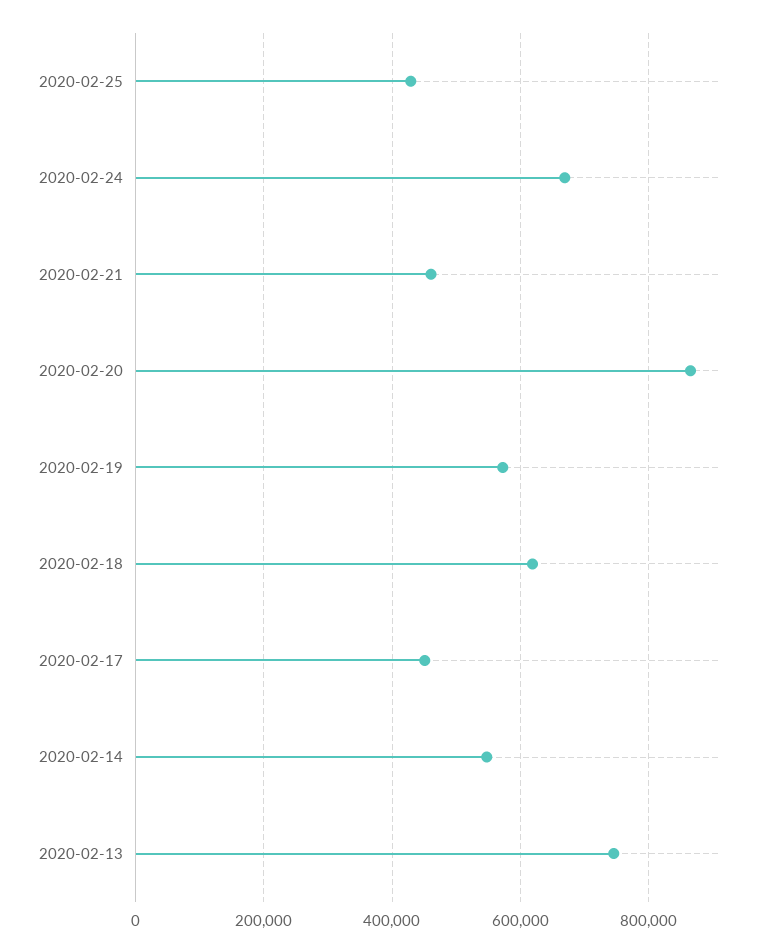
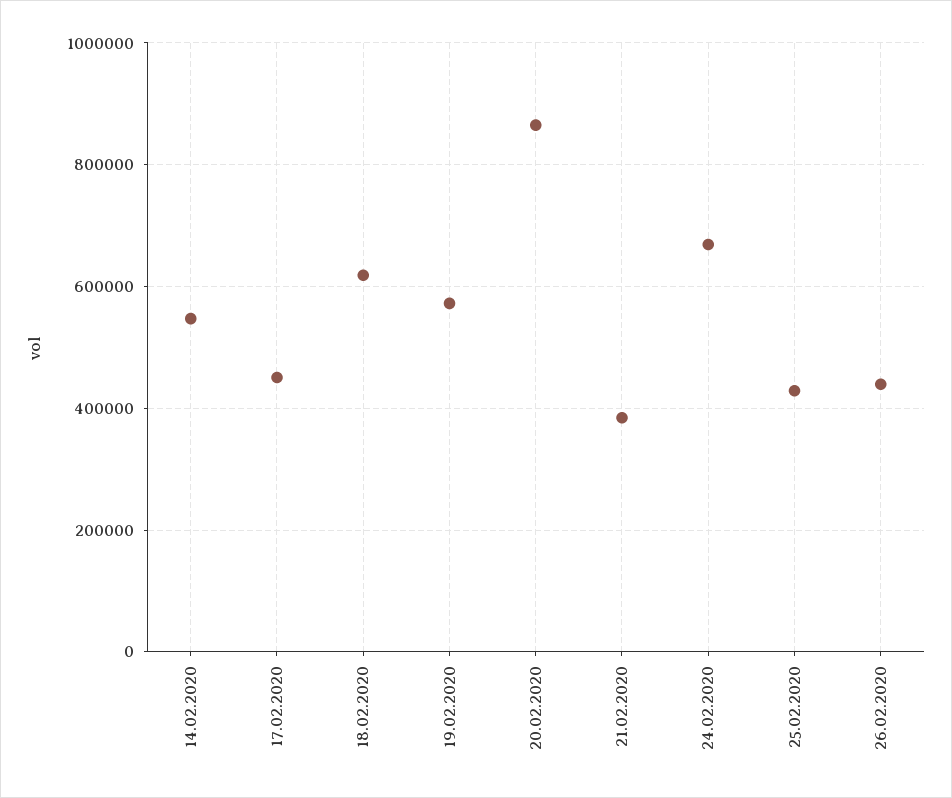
2020-02-21: 460000 -> 380000
2020-02-13: 740000 -> none
26.02.2020: none -> 440000

